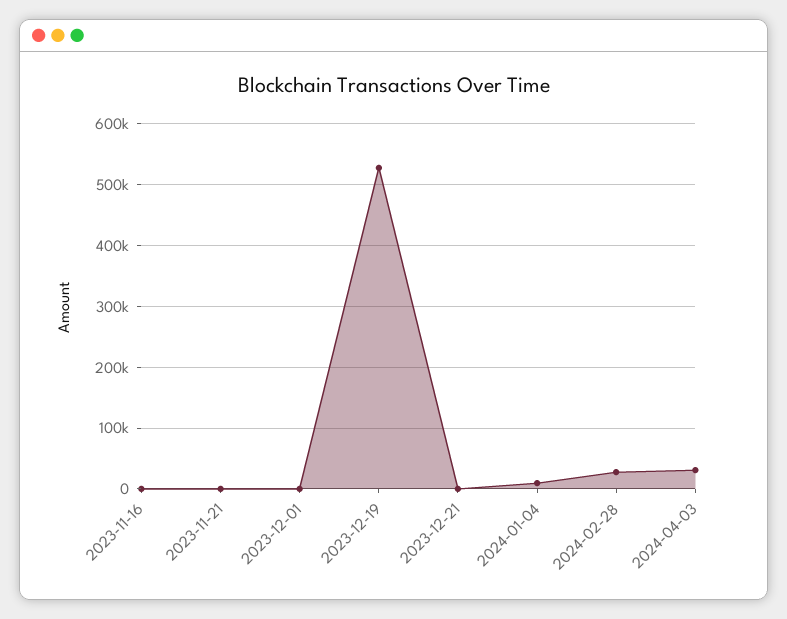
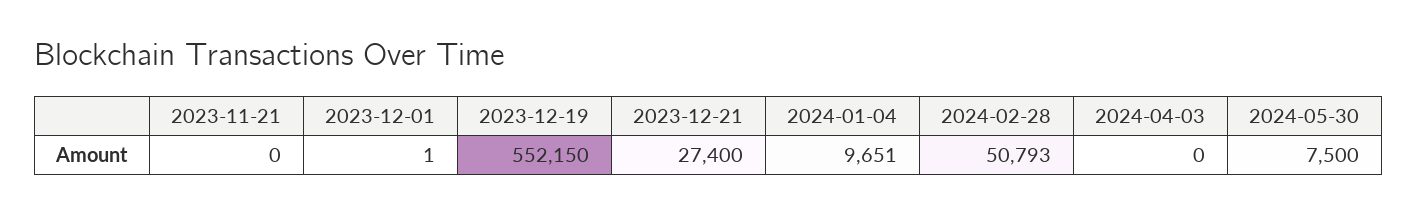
2023-11-16: 0 -> none
2023-12-19: 530000 -> 552150
2023-12-21: 0 -> 27400
2024-02-28: 30000 -> 50793
2024-04-03: 30000 -> 0
2024-05-30: none -> 7500

